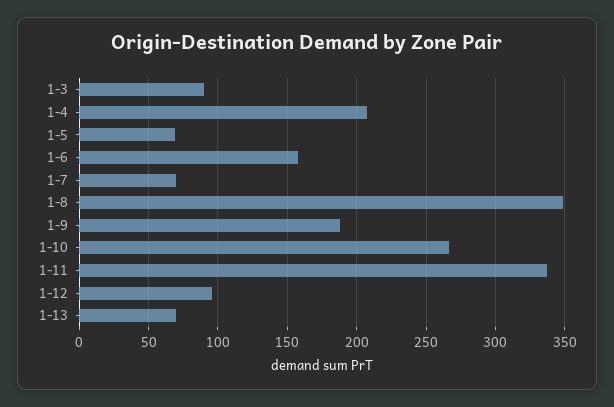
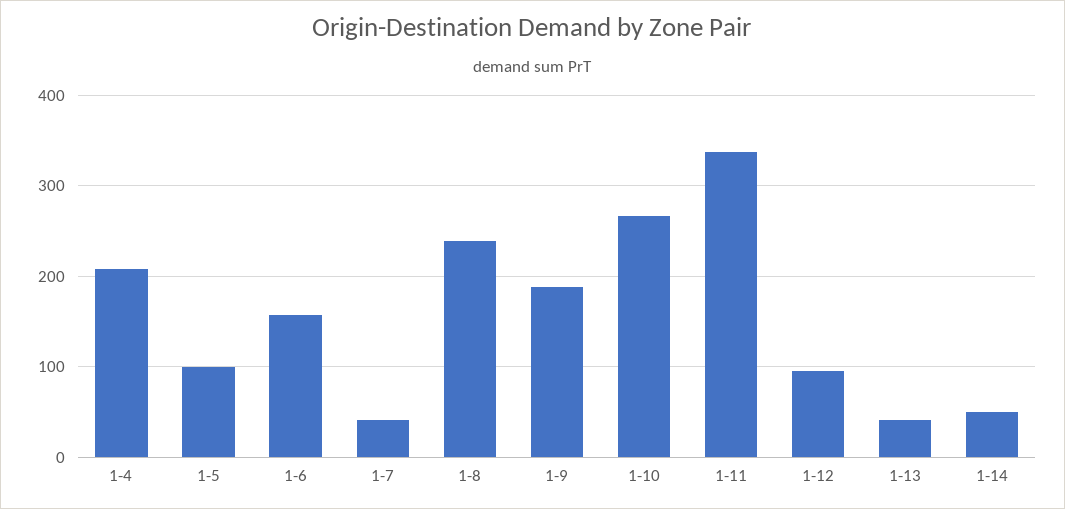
1-3: 90 -> none
1-5: 70 -> 100
1-7: 70 -> 40
1-8: 350 -> 240
1-13: 70 -> 40
1-14: none -> 50

